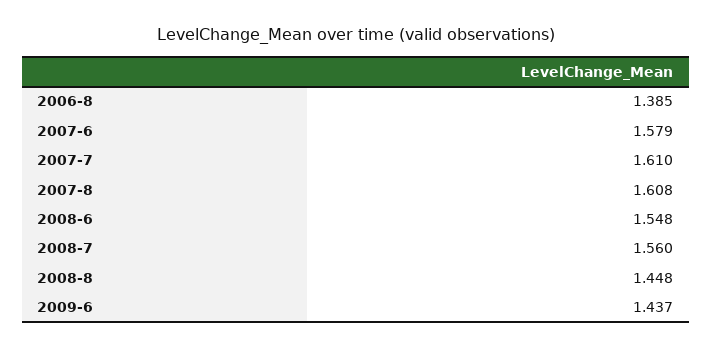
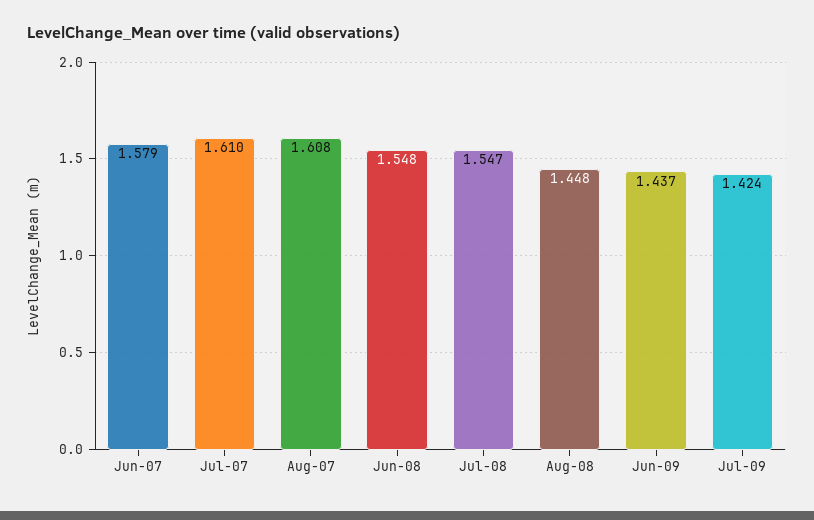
2006-8: 1.385 -> none
2008-7: 1.56 -> 1.547
Jul-09: none -> 1.424

